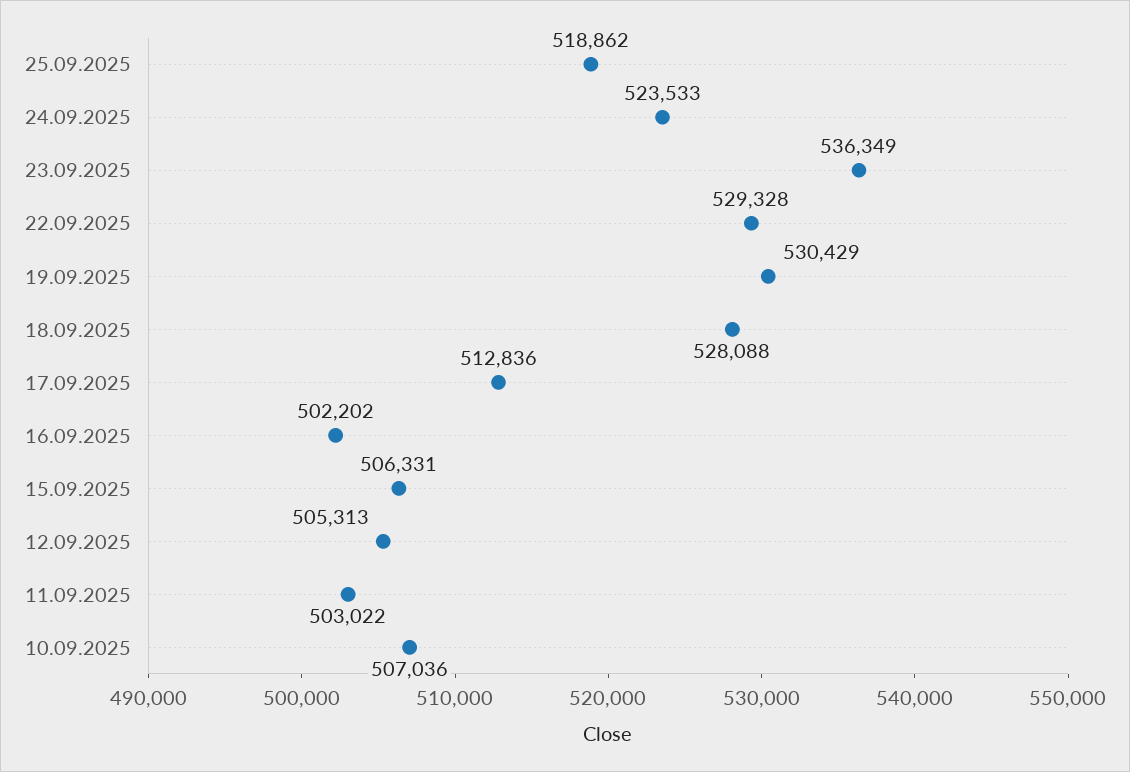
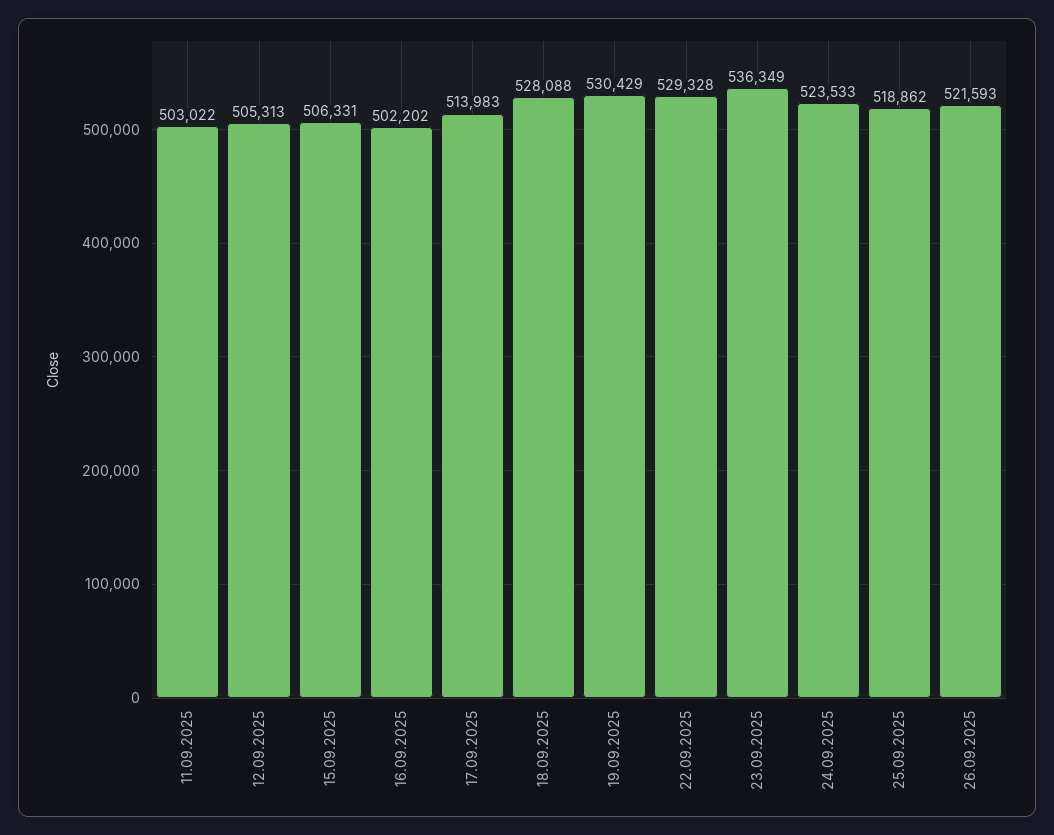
17.09.2025: 512836 -> 513983
10.09.2025: 507036 -> none
26.09.2025: none -> 521593

